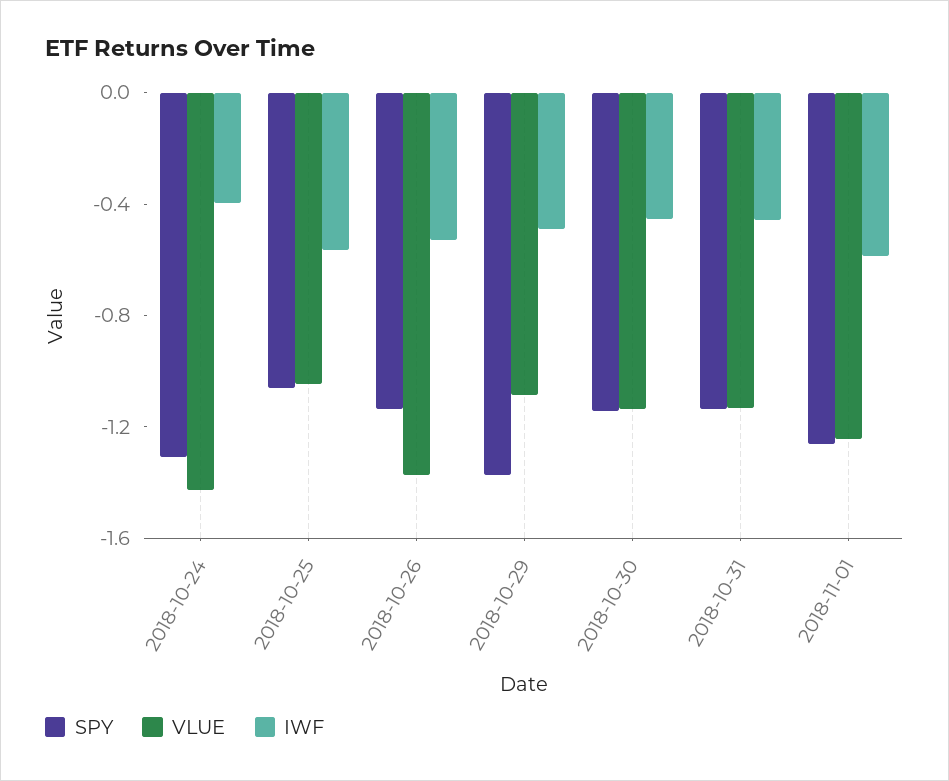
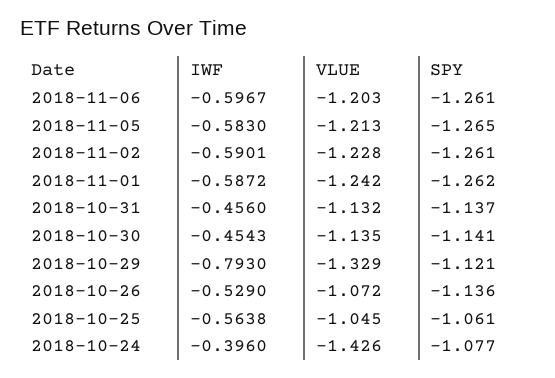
SPY, 2018-10-24: -1.3 -> -1.077
VLUE, 2018-10-26: -1.4 -> -1.072
SPY, 2018-10-29: -1.4 -> -1.121
VLUE, 2018-10-29: -1.1 -> -1.329
IWF, 2018-10-29: -0.5 -> -0.793
IWF, 2018-11-06: none -> -0.5967
VLUE, 2018-11-06: none -> -1.203
SPY, 2018-11-06: none -> -1.261
IWF, 2018-11-05: none -> -0.583
VLUE, 2018-11-05: none -> -1.213
SPY, 2018-11-05: none -> -1.265
IWF, 2018-11-02: none -> -0.5901
VLUE, 2018-11-02: none -> -1.228
SPY, 2018-11-02: none -> -1.261

